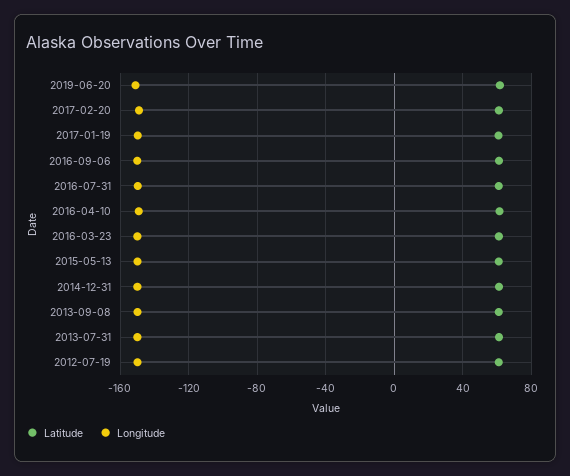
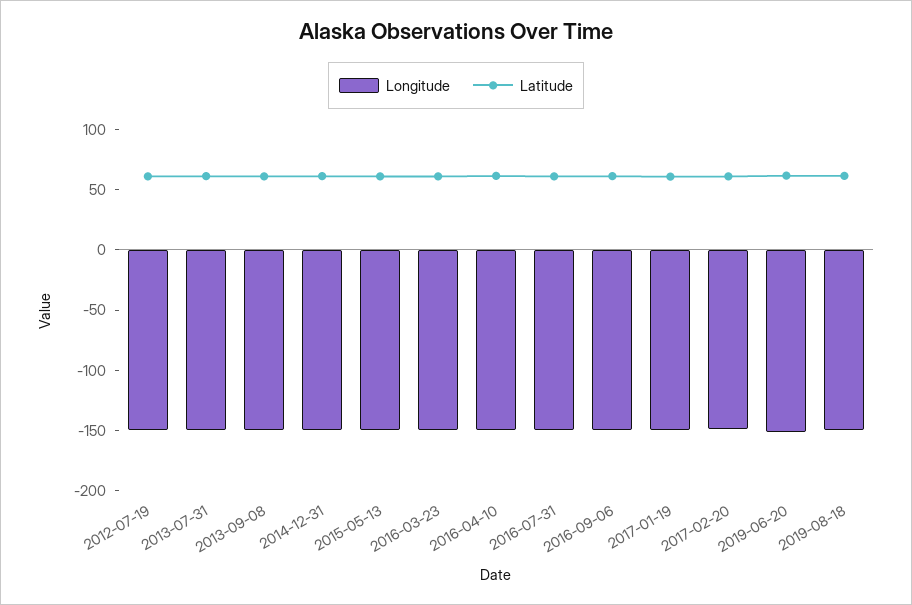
Longitude, 2019-08-18: none -> -150
Latitude, 2019-08-18: none -> 60

